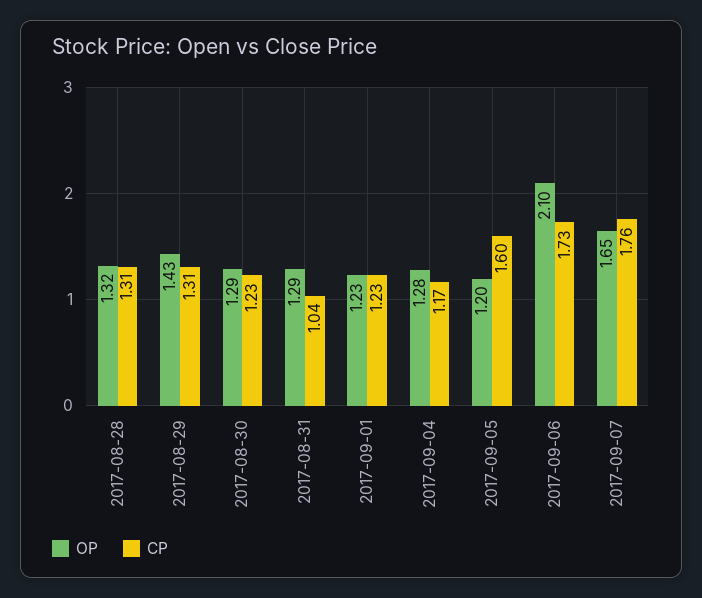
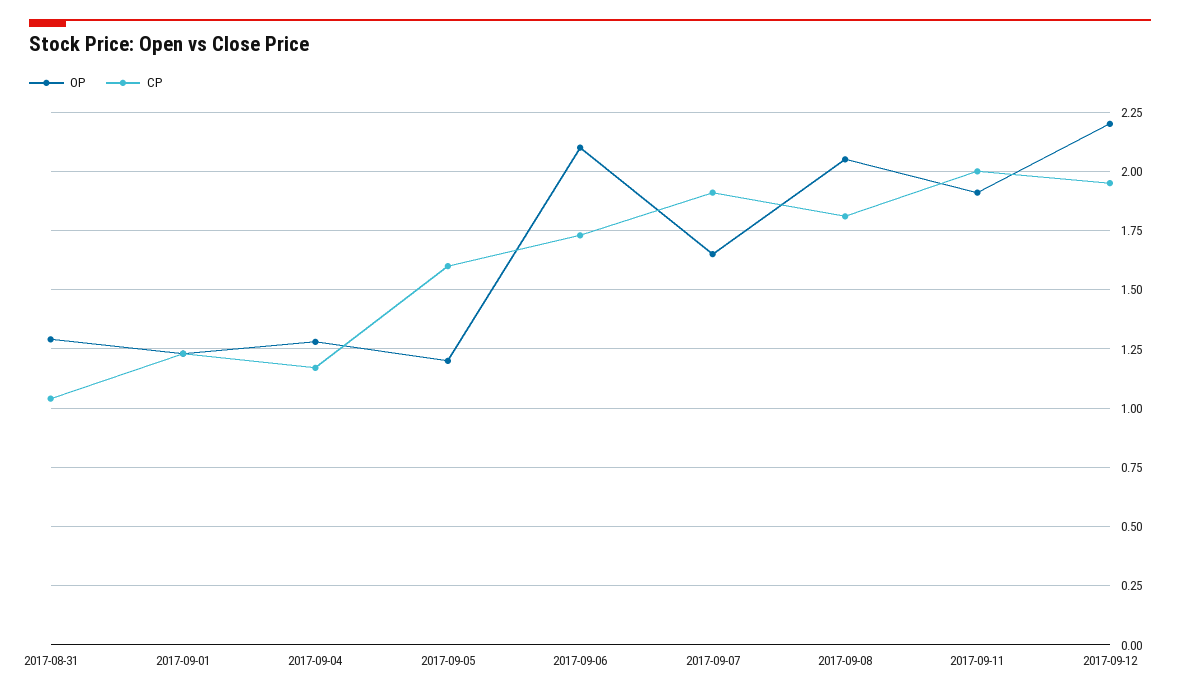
OP, 2017-08-28: 1.32 -> none
CP, 2017-08-28: 1.31 -> none
OP, 2017-08-29: 1.43 -> none
CP, 2017-08-29: 1.31 -> none
OP, 2017-08-30: 1.29 -> none
CP, 2017-08-30: 1.23 -> none
CP, 2017-09-07: 1.76 -> 1.9
OP, 2017-09-08: none -> 2.05
CP, 2017-09-08: none -> 1.8
OP, 2017-09-11: none -> 1.9
CP, 2017-09-11: none -> 2
OP, 2017-09-12: none -> 2.2
CP, 2017-09-12: none -> 1.95

